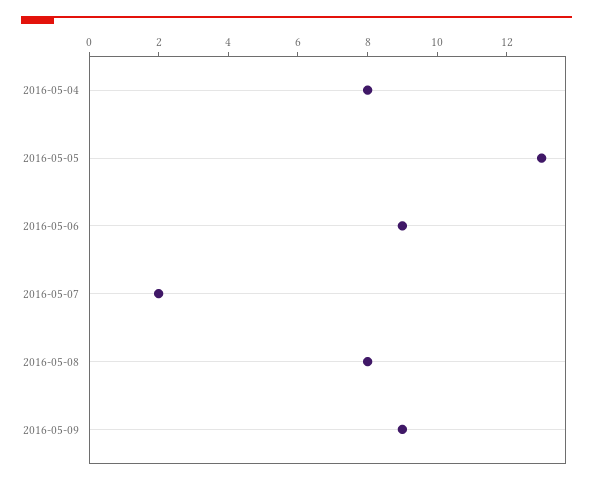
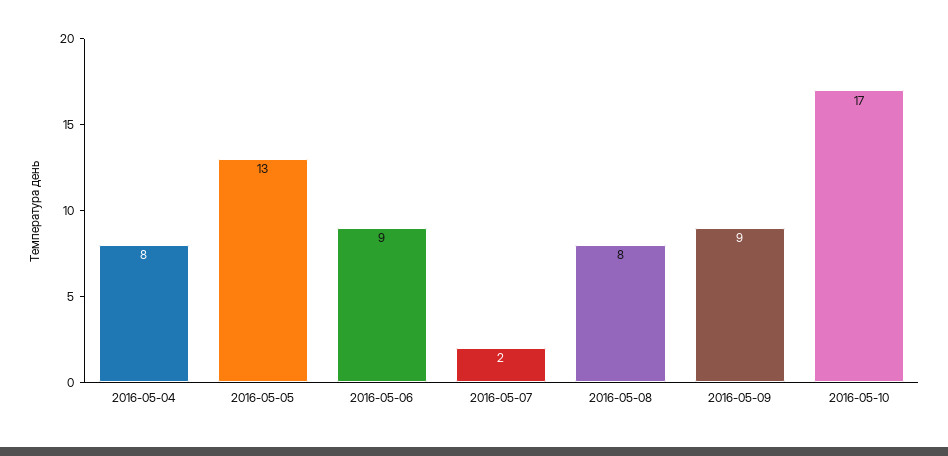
2016-05-10: none -> 17

